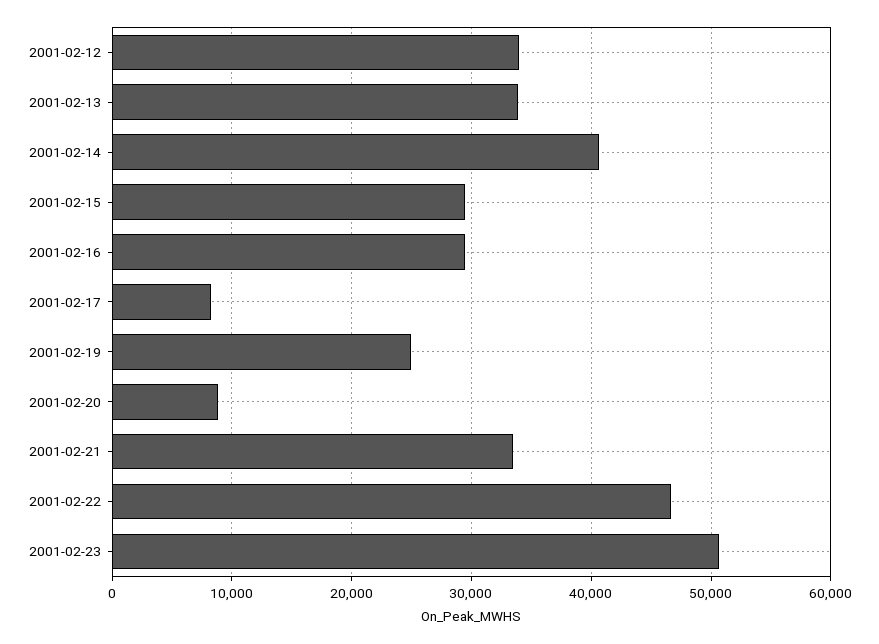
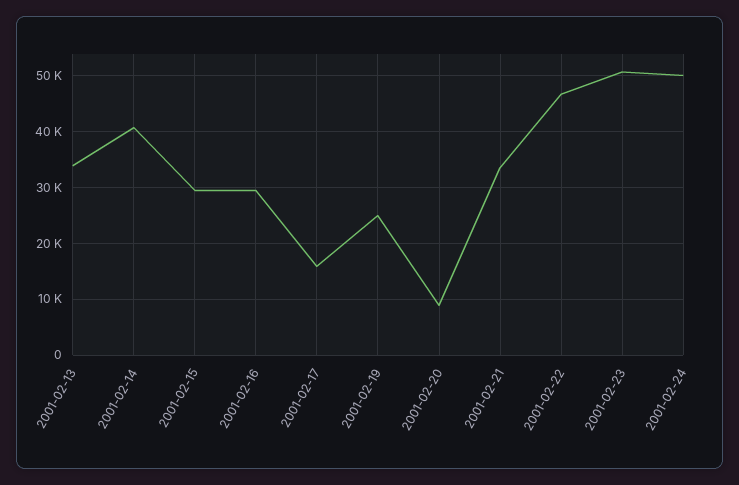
2001-02-12: 34000 -> none
2001-02-17: 8000 -> 16000
2001-02-24: none -> 50000

